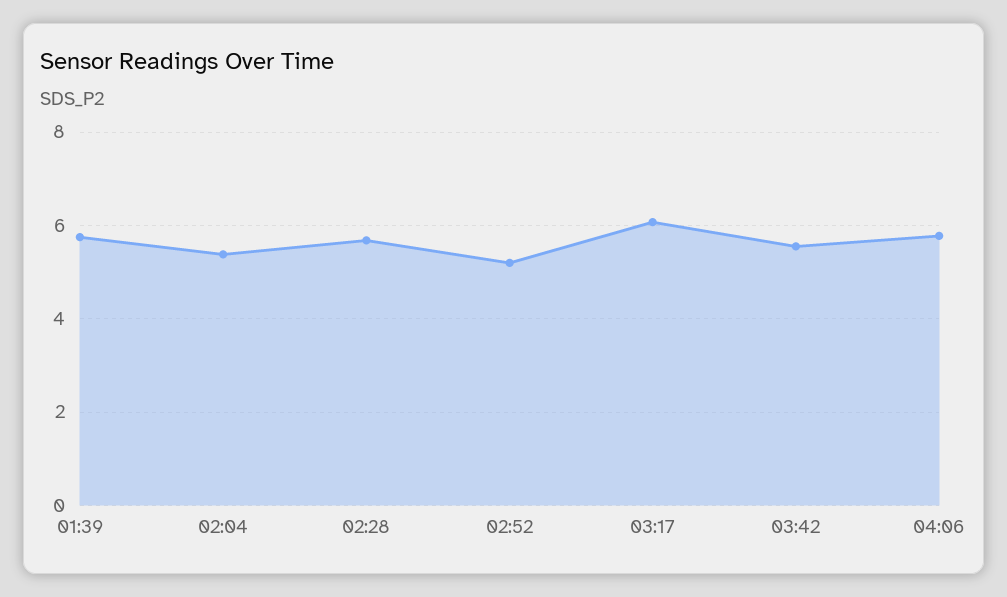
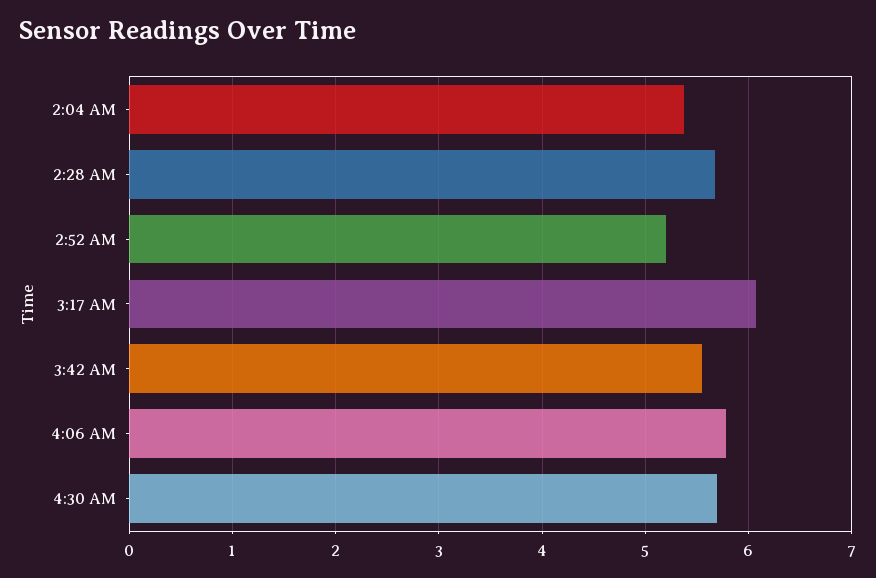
01:39: 5.8 -> none
4:30 AM: none -> 5.7

